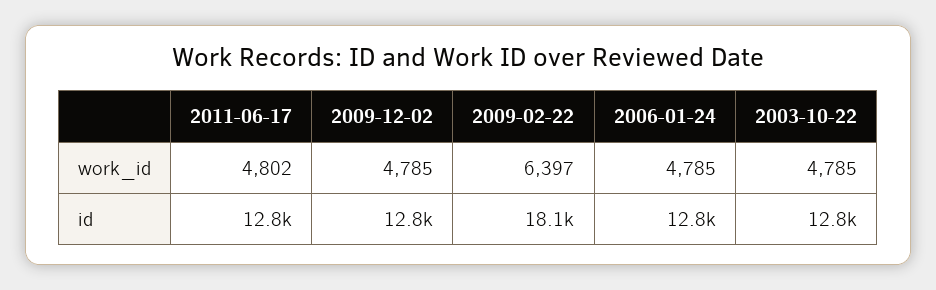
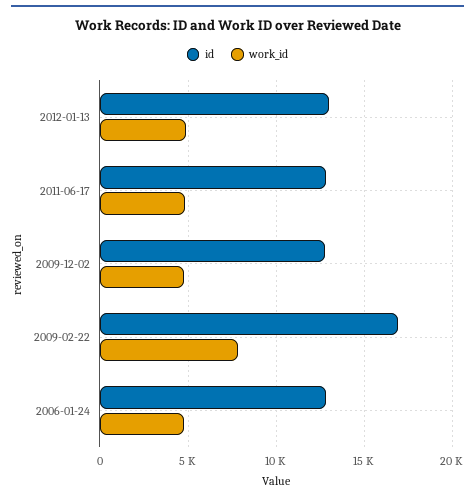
work_id, 2009-02-22: 6397 -> 8000
work_id, 2003-10-22: 4785 -> none
id, 2009-02-22: 18100 -> 17000
id, 2003-10-22: 12800 -> none
id, 2012-01-13: none -> 13000
work_id, 2012-01-13: none -> 5000

